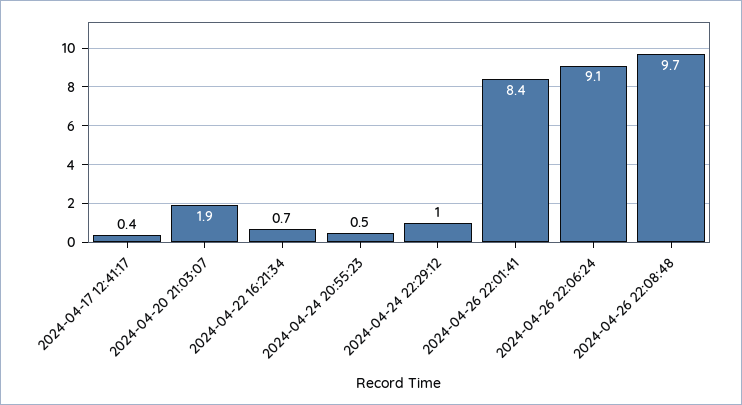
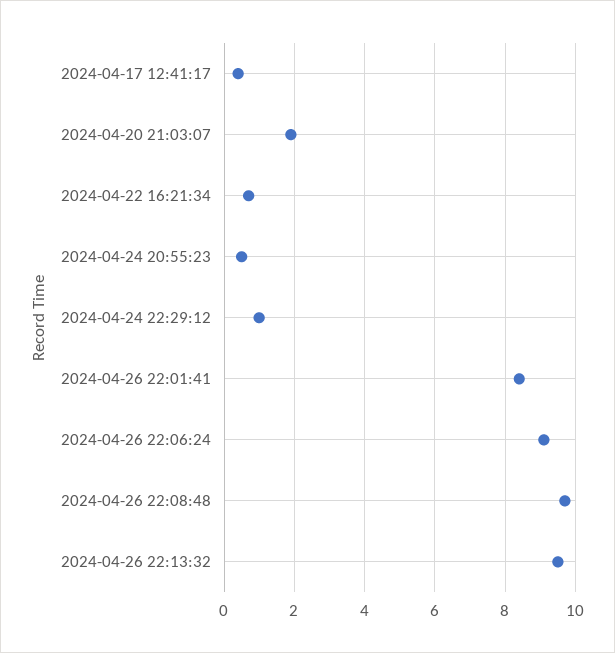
2024-04-26 22:13:32: none -> 9.5

